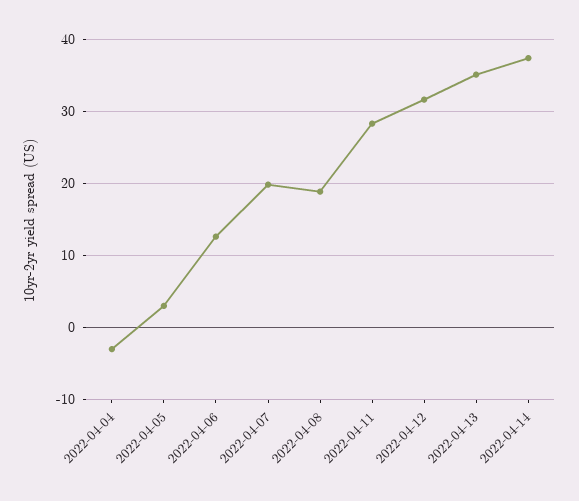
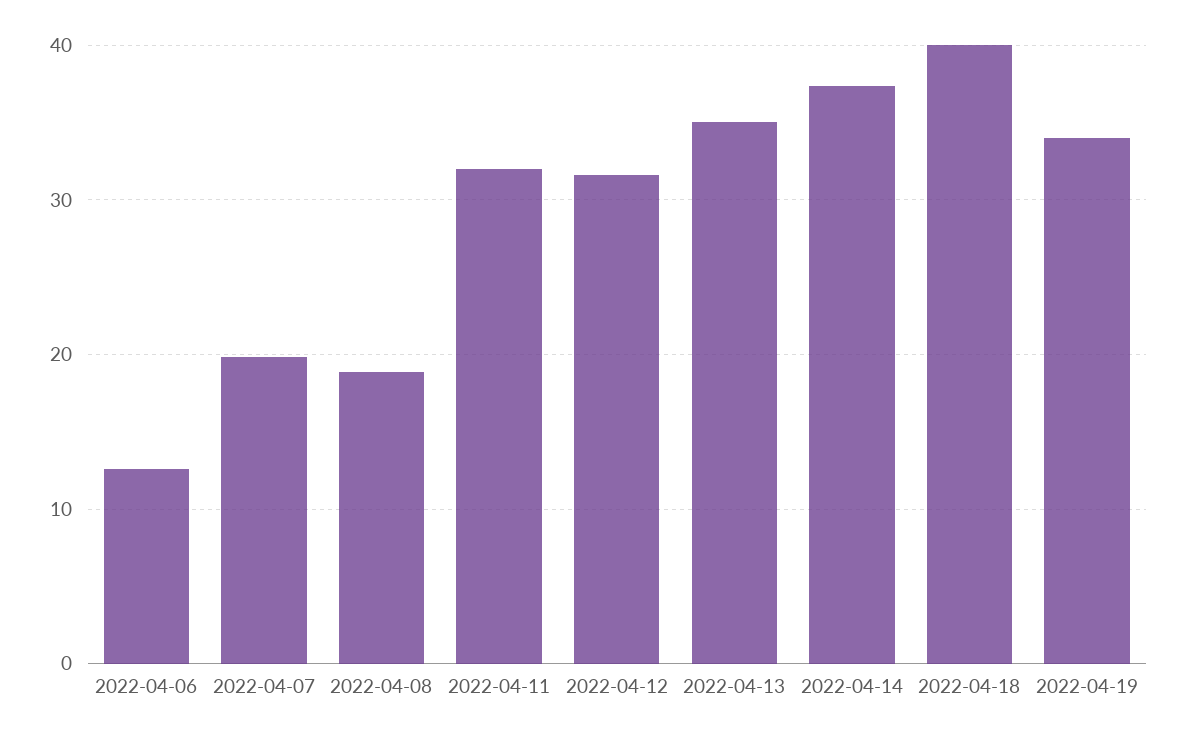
2022-04-04: -3 -> none
2022-04-05: 3 -> none
2022-04-11: 28 -> 32
2022-04-18: none -> 40
2022-04-19: none -> 34

